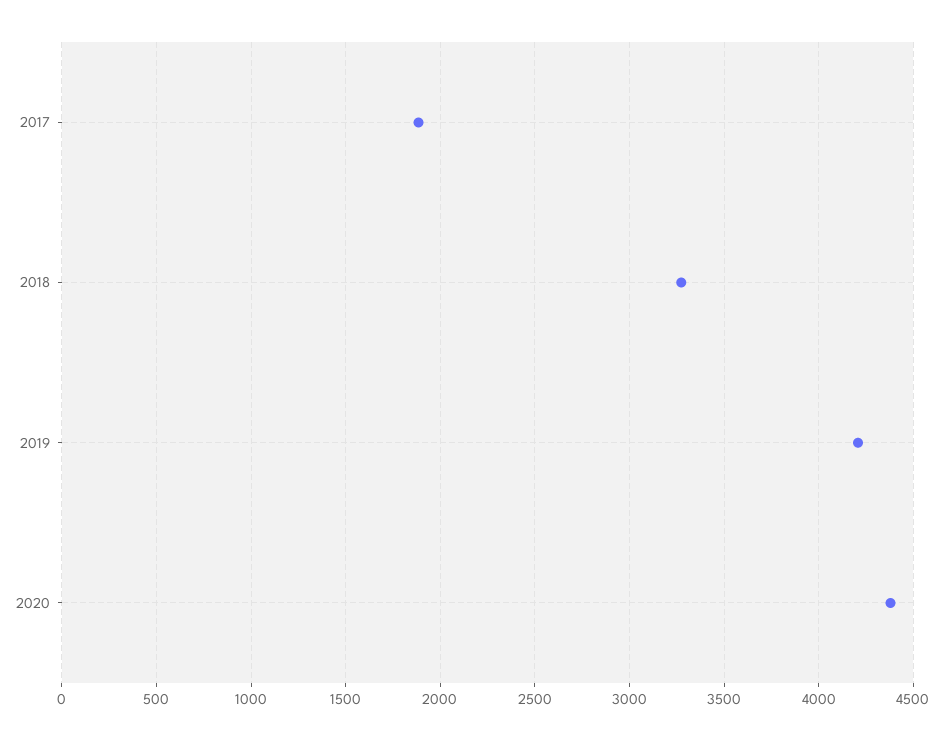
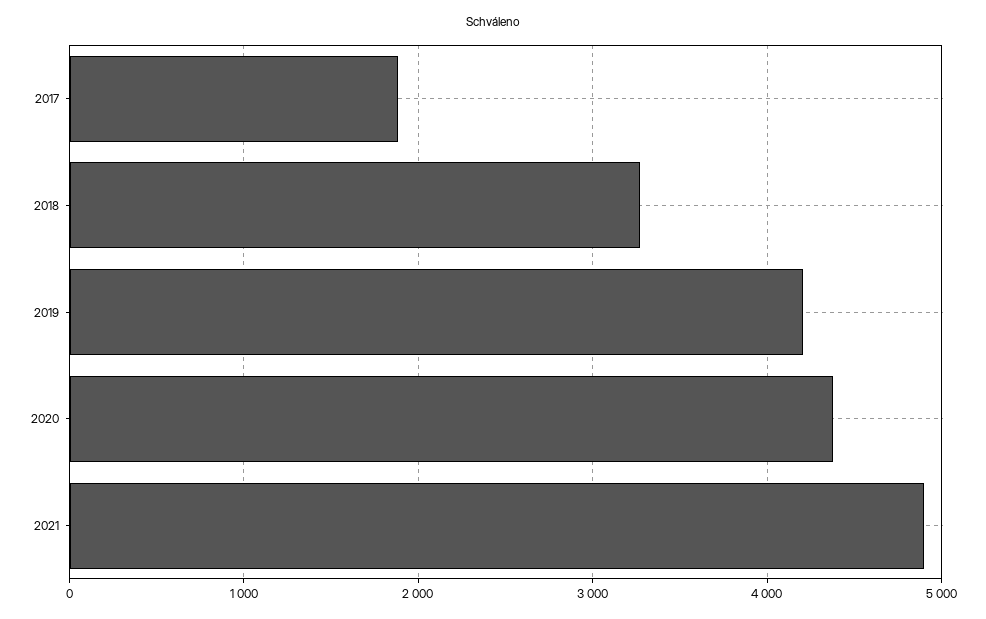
2021: none -> 4900

